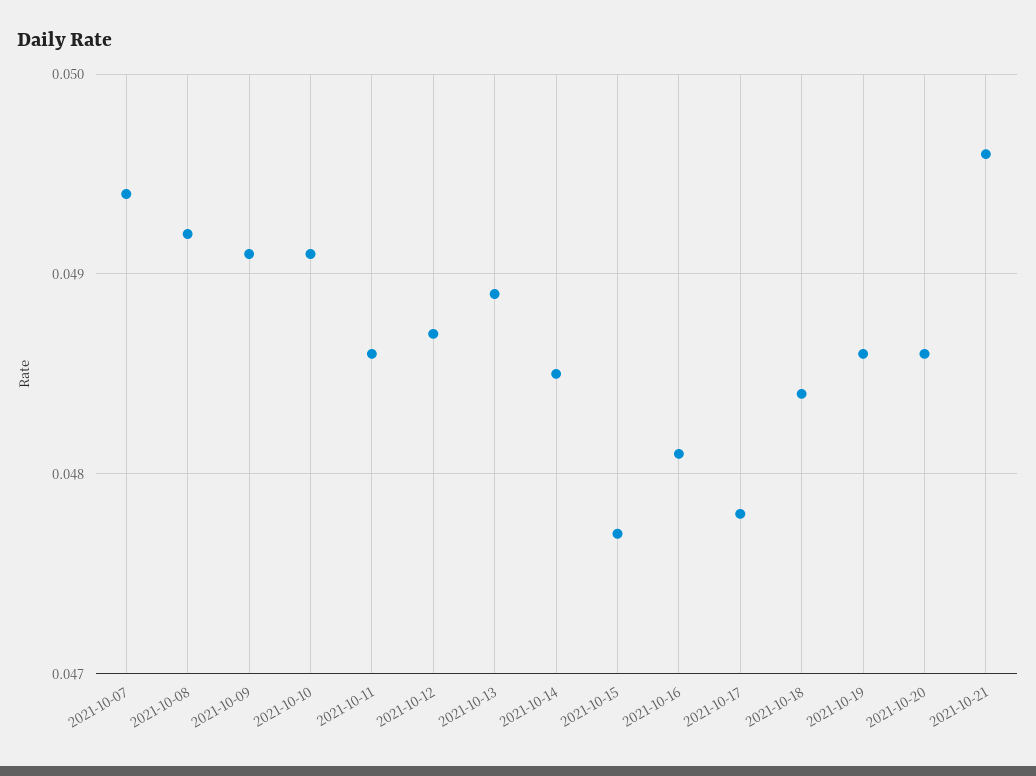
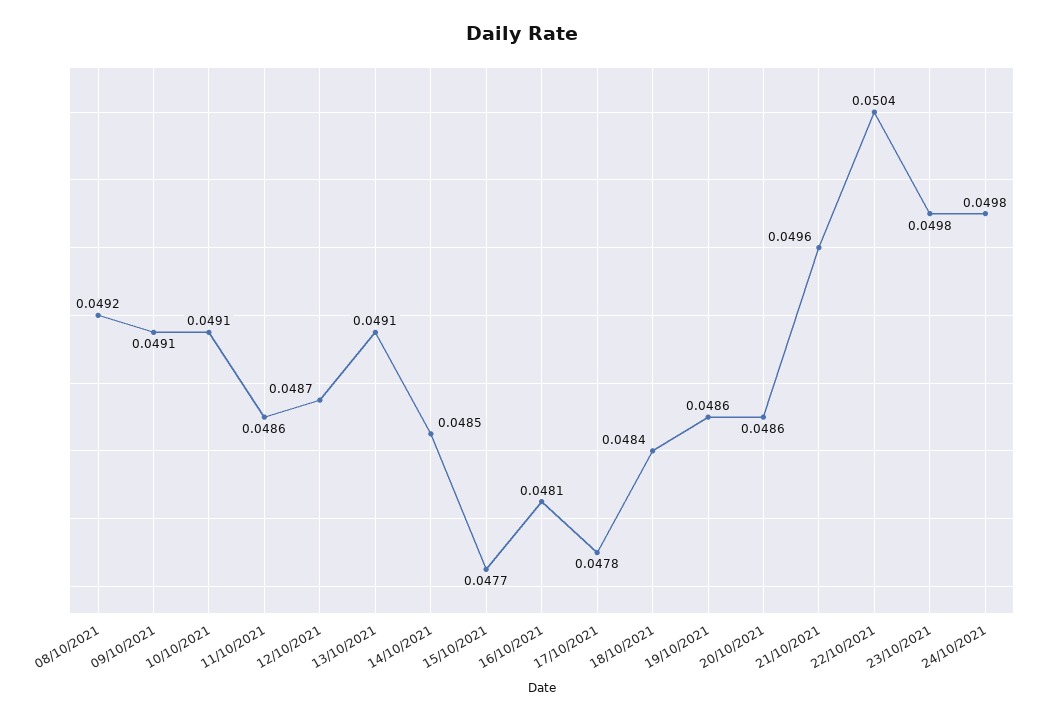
2021-10-07: 0.0494 -> none
2021-10-13: 0.0489 -> 0.0491
22/10/2021: none -> 0.0504
23/10/2021: none -> 0.0498
24/10/2021: none -> 0.0498

